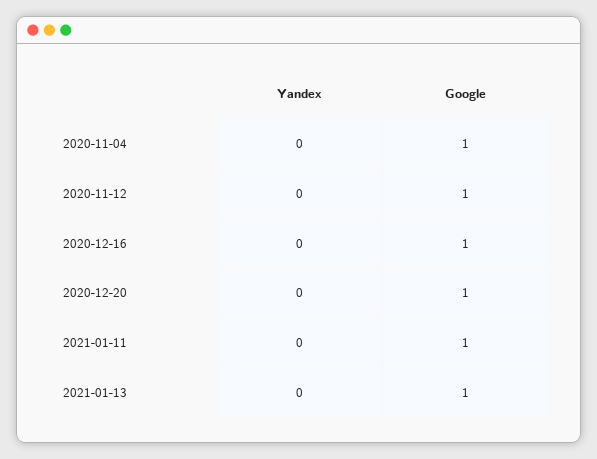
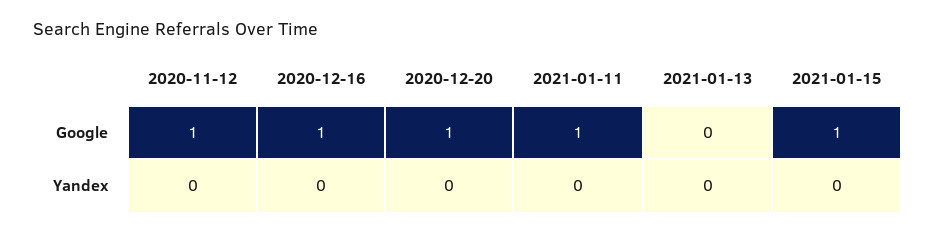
Yandex, 2020-11-04: 0 -> none
Google, 2020-11-04: 1 -> none
Google, 2021-01-13: 1 -> 0
Google, 2021-01-15: none -> 1
Yandex, 2021-01-15: none -> 0

